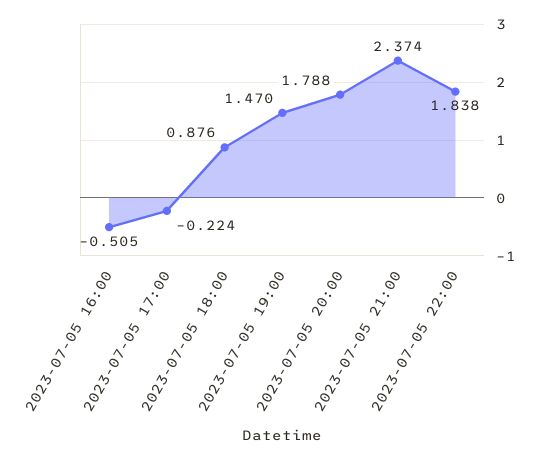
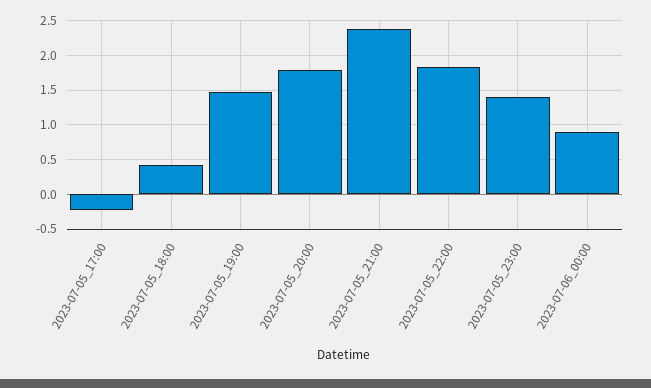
2023-07-05 16:00: -0.505 -> none
2023-07-05 18:00: 0.876 -> 0.4
2023-07-05_23:00: none -> 1.4
2023-07-06_00:00: none -> 0.9

